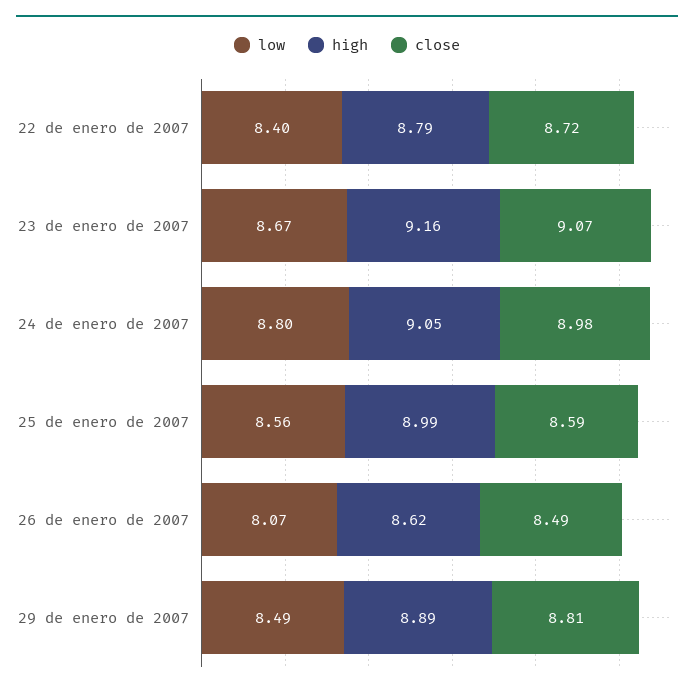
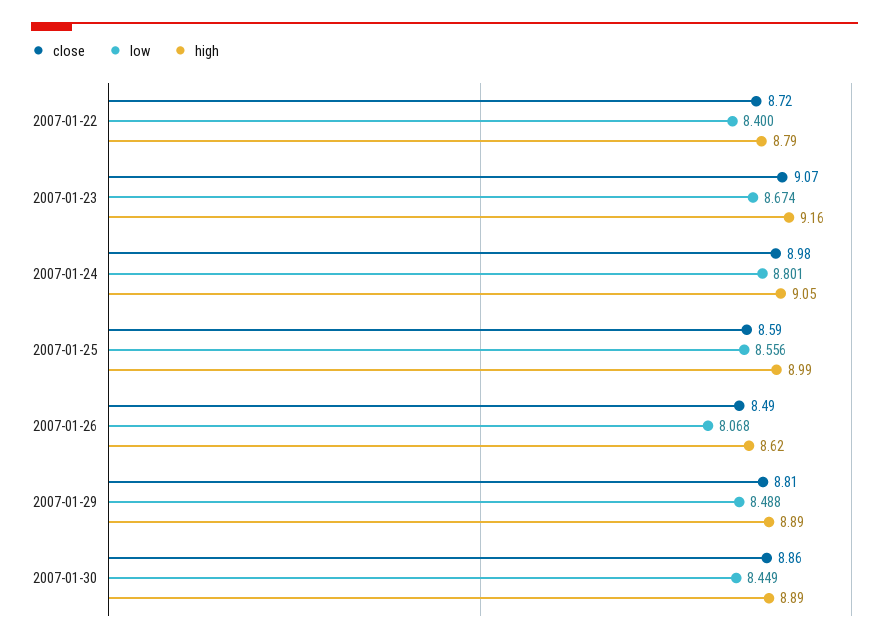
close, 2007-01-30: none -> 8.86
low, 2007-01-30: none -> 8.449
high, 2007-01-30: none -> 8.89

